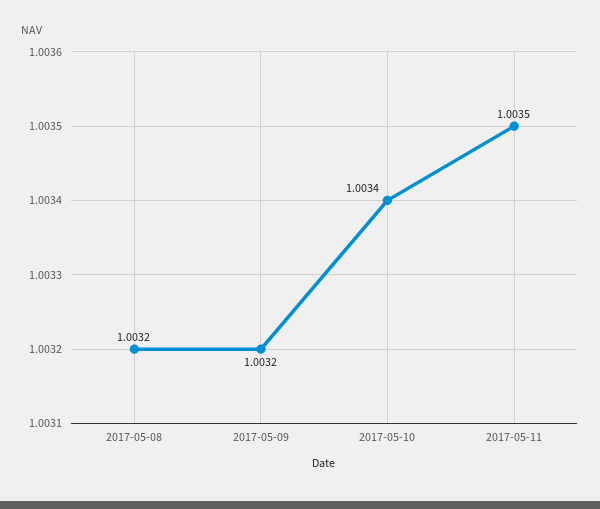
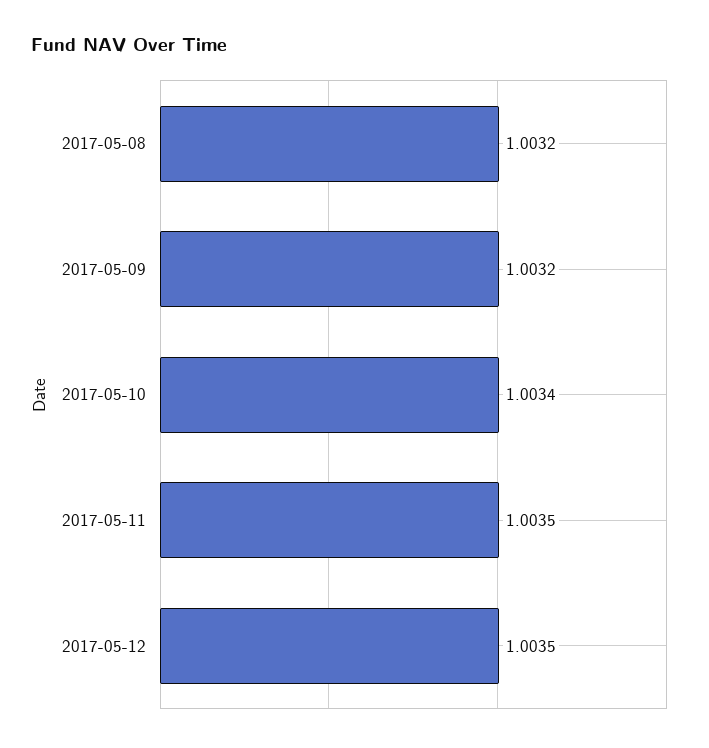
2017-05-12: none -> 1.0035

